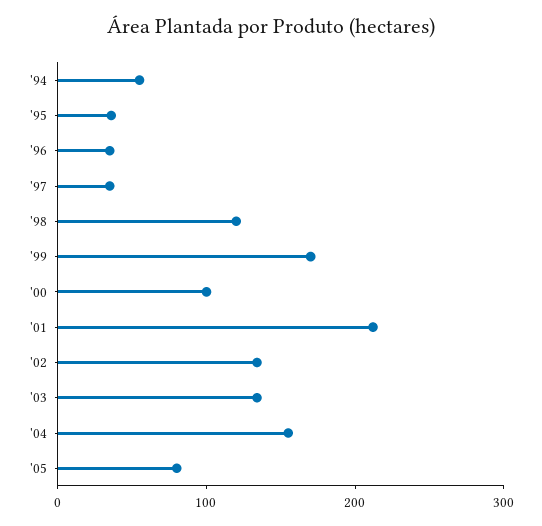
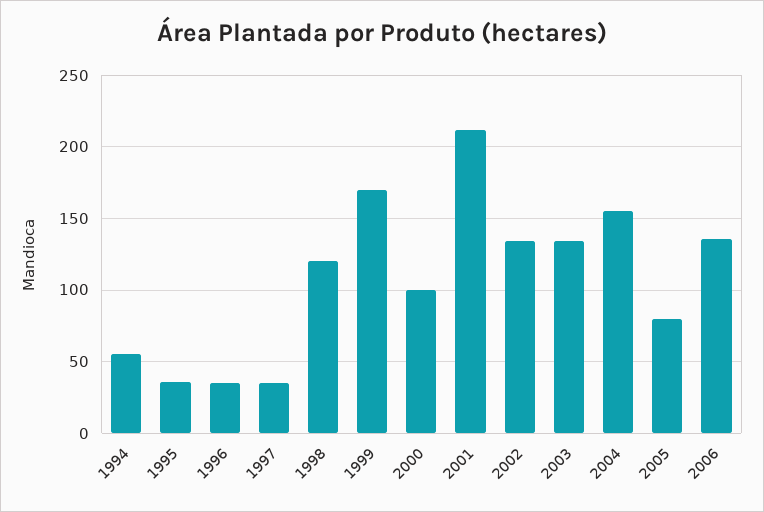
2006: none -> 135

